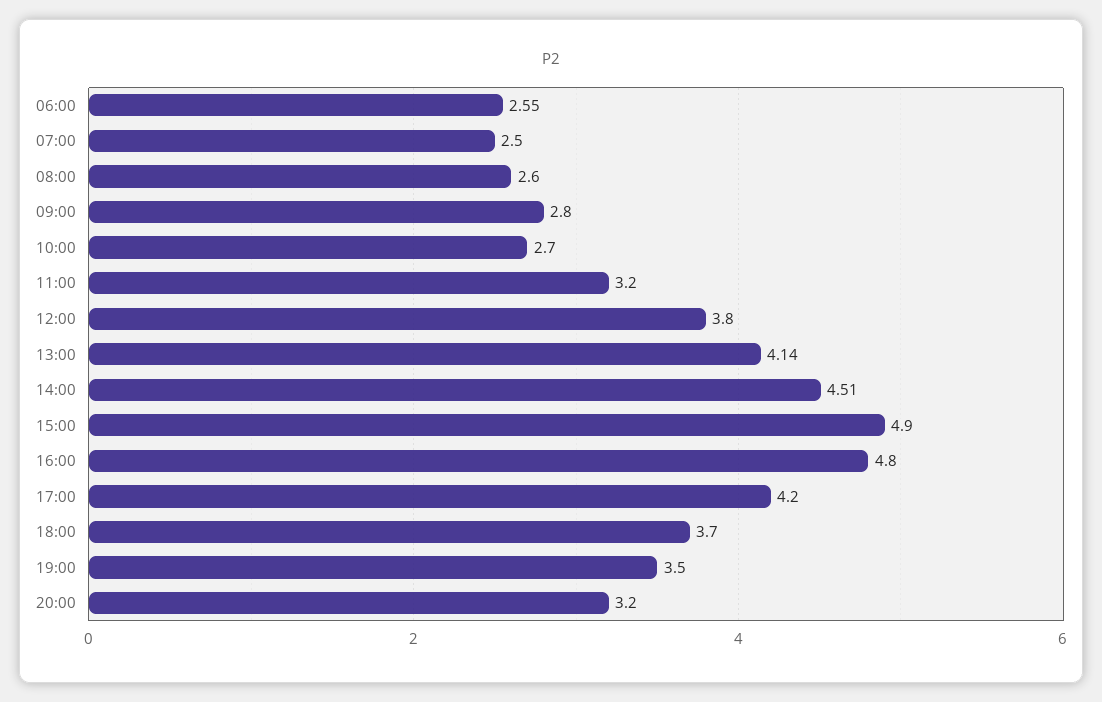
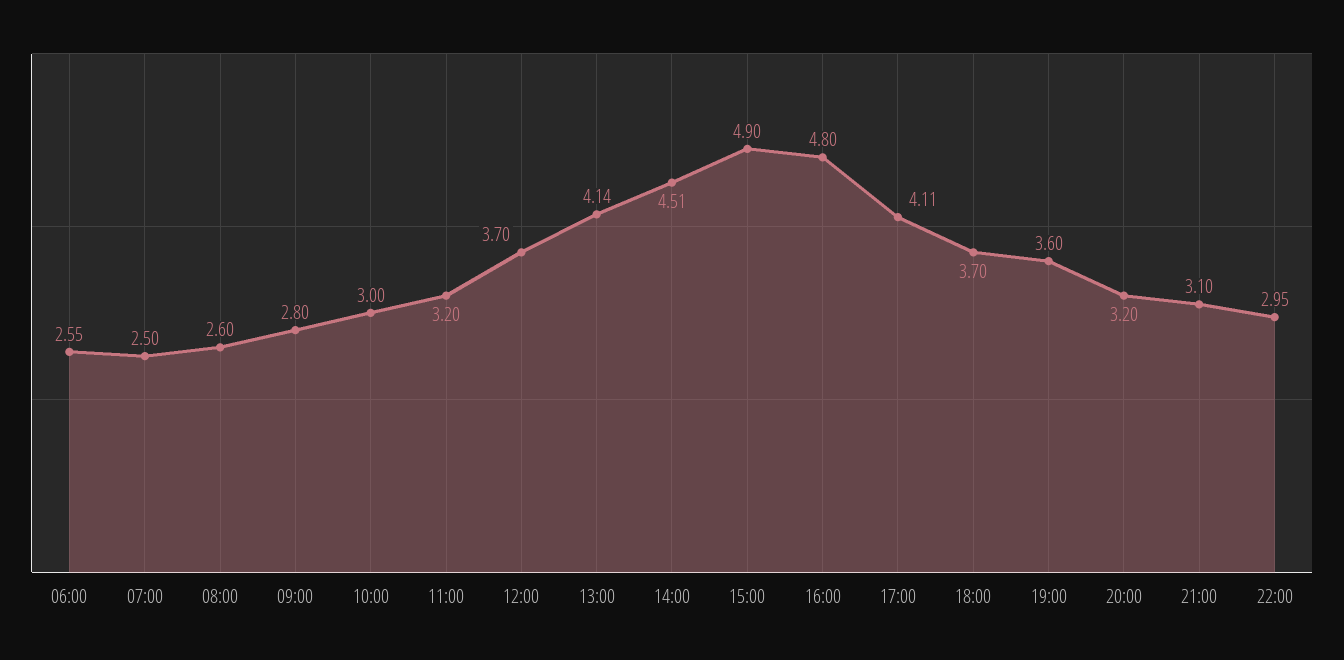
10:00: 2.7 -> 3
12:00: 3.8 -> 3.7
17:00: 4.2 -> 4.11
19:00: 3.5 -> 3.6
21:00: none -> 3.1
22:00: none -> 2.95

